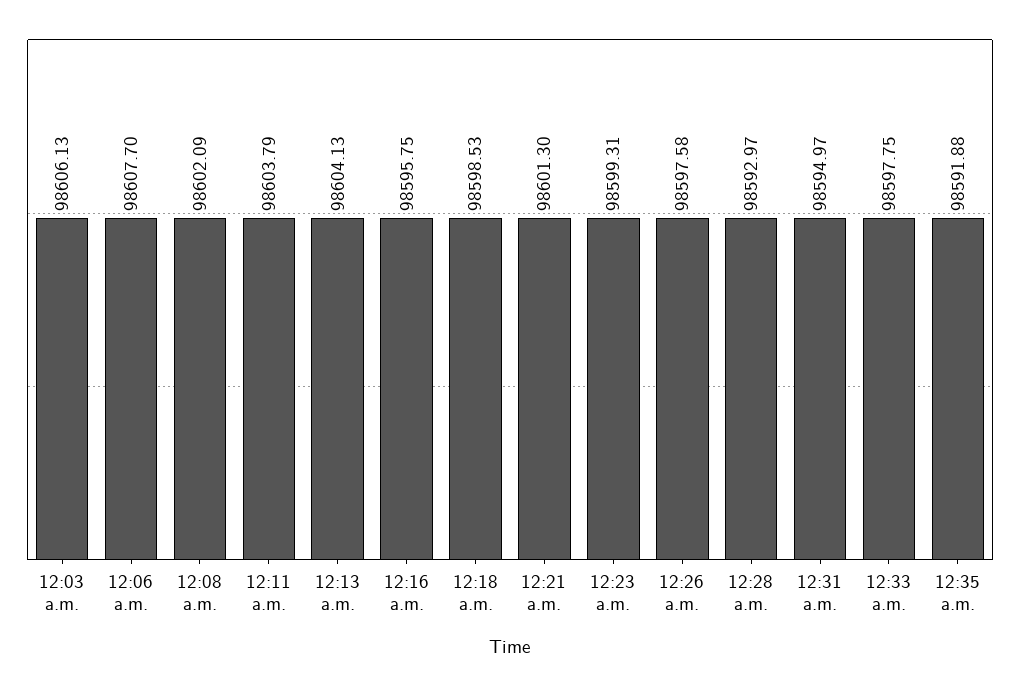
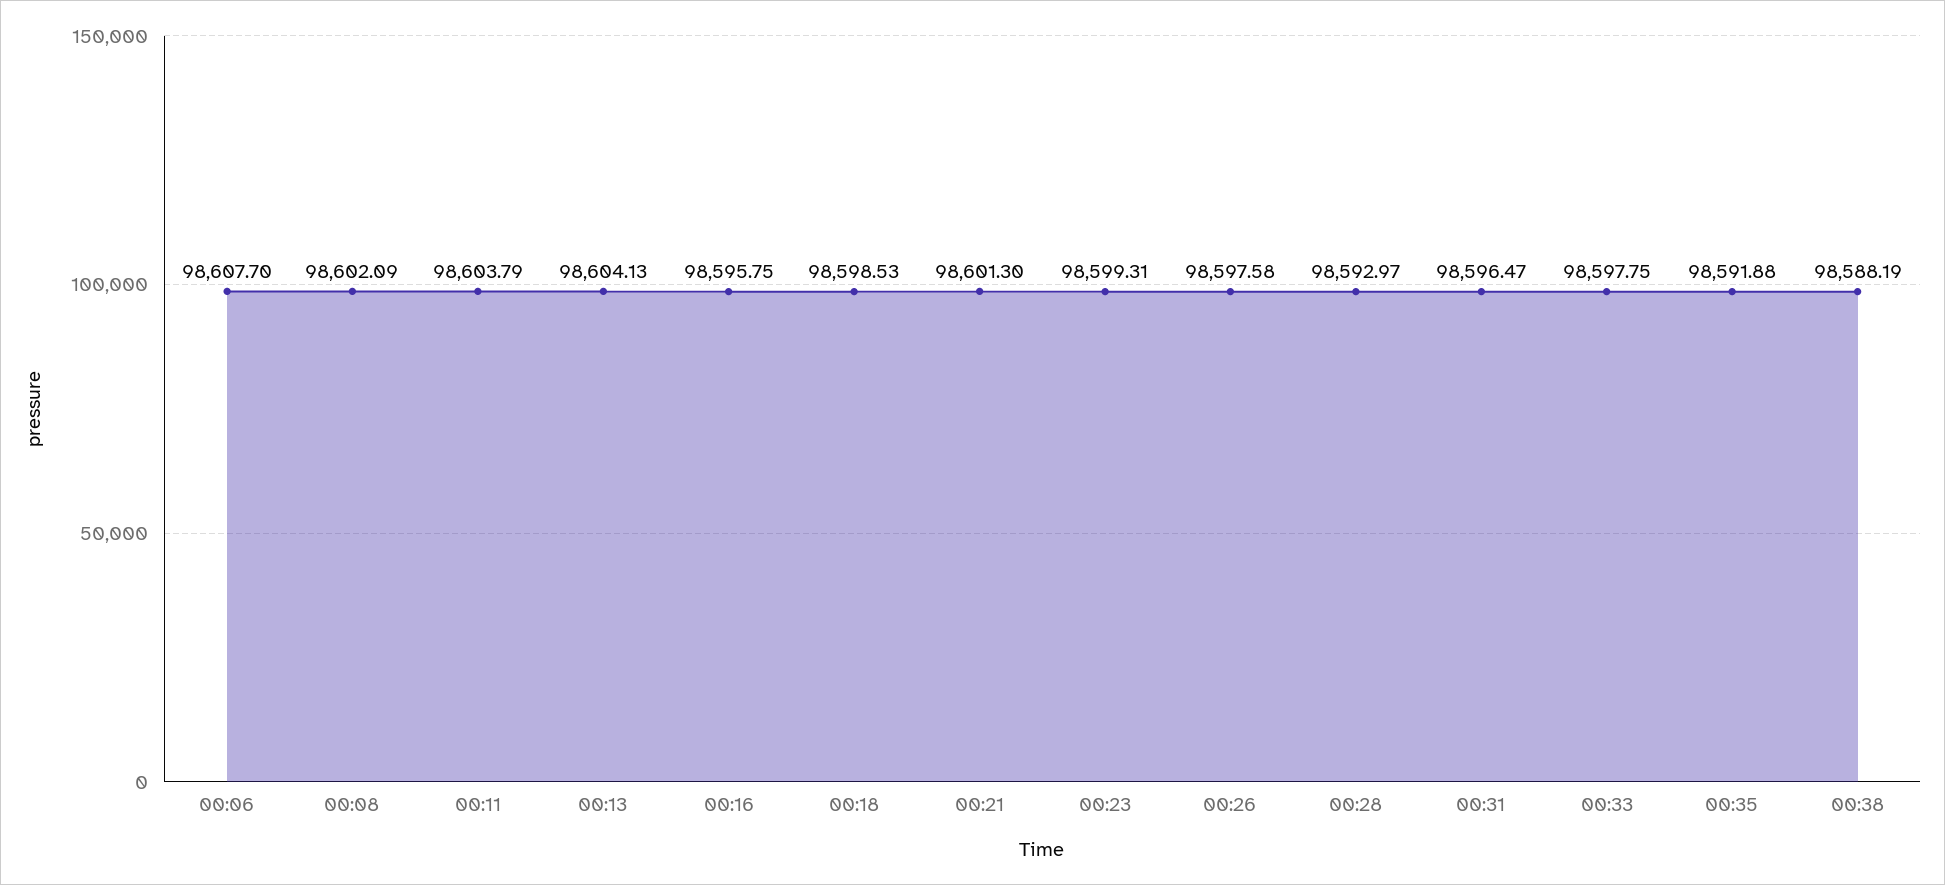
12:03 a.m.: 98606.13 -> none
12:31 a.m.: 98594.97 -> 98596.47
00:38: none -> 98588.19

